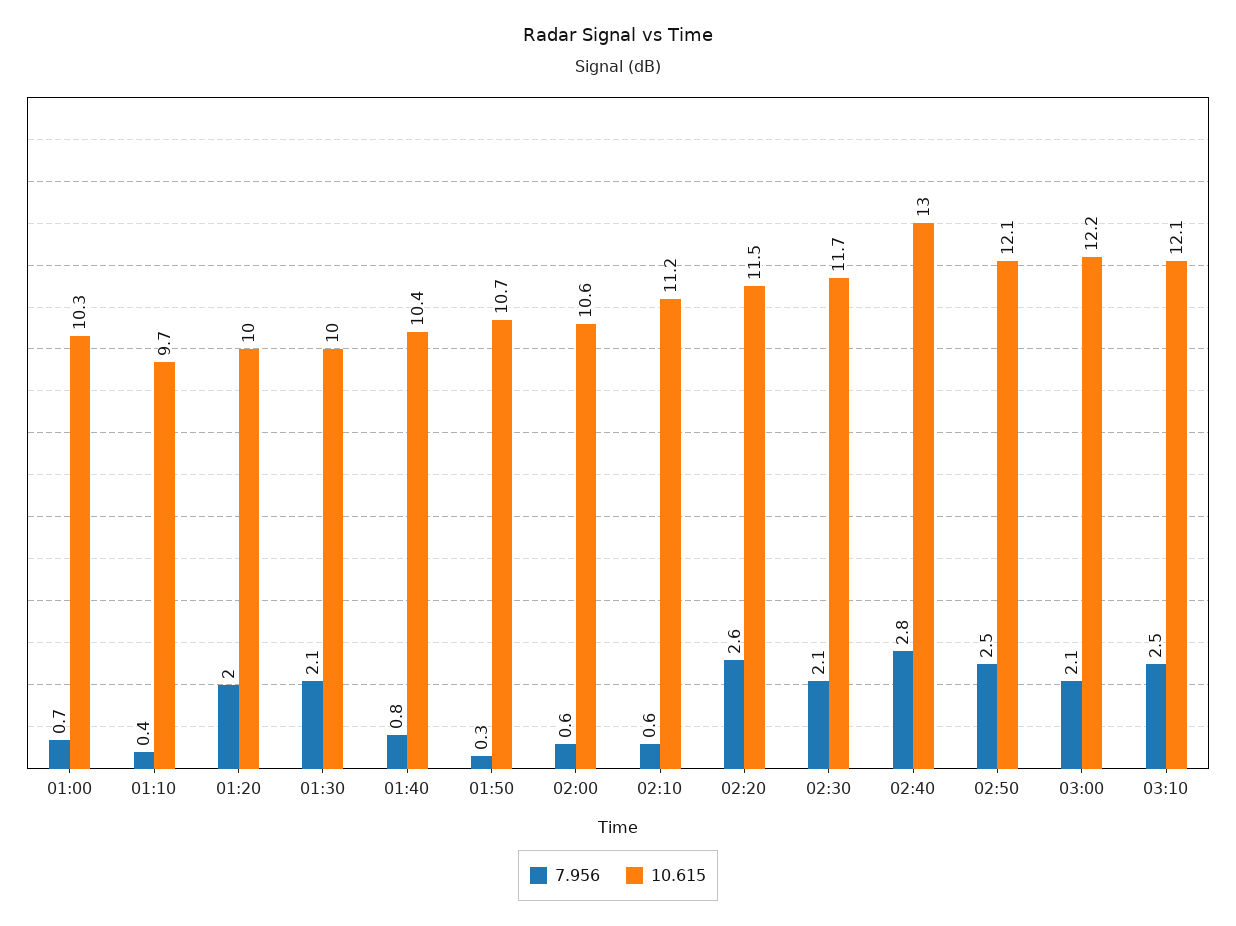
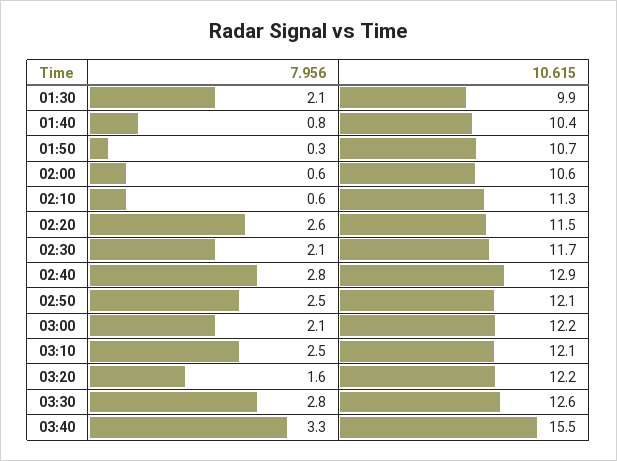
7.956, 01:00: 0.7 -> none
10.615, 01:00: 10.3 -> none
7.956, 01:10: 0.4 -> none
10.615, 01:10: 9.7 -> none
7.956, 01:20: 2 -> none
10.615, 01:20: 10 -> none
10.615, 01:30: 10 -> 9.9
10.615, 02:10: 11.2 -> 11.3
10.615, 02:40: 13 -> 12.9
7.956, 03:20: none -> 1.6
10.615, 03:20: none -> 12.2
7.956, 03:30: none -> 2.8
10.615, 03:30: none -> 12.6
7.956, 03:40: none -> 3.3
10.615, 03:40: none -> 15.5

